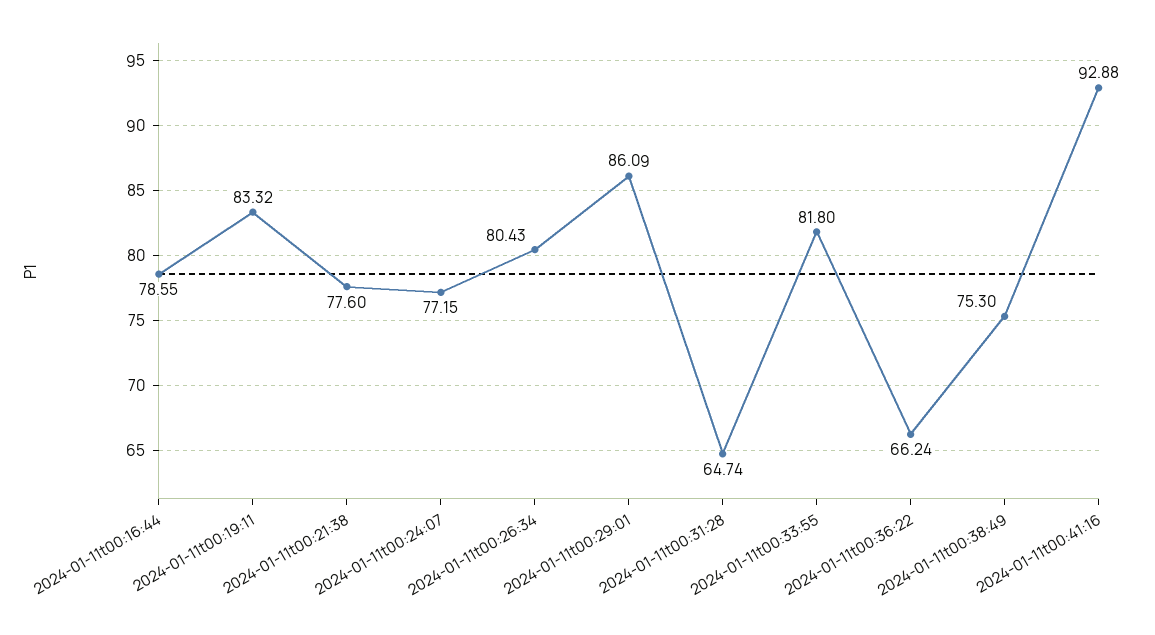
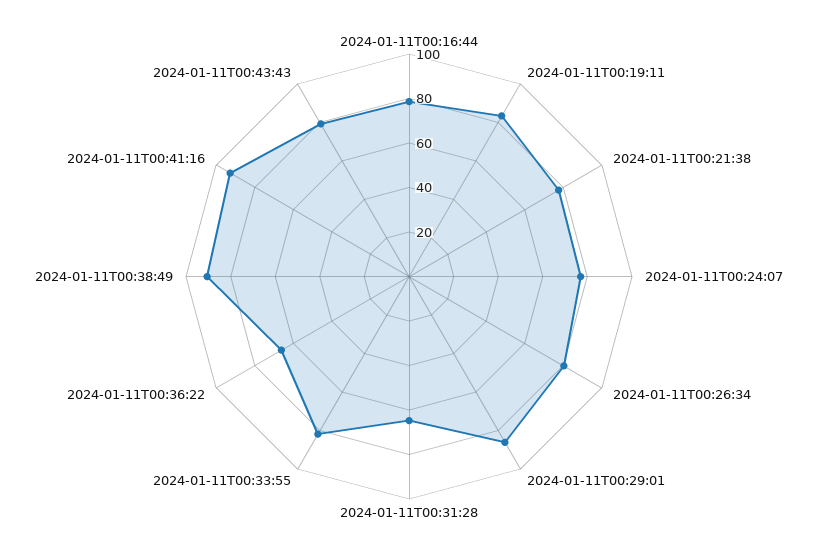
2024-01-11t00:38:49: 75.3 -> 90
2024-01-11T00:43:43: none -> 80

